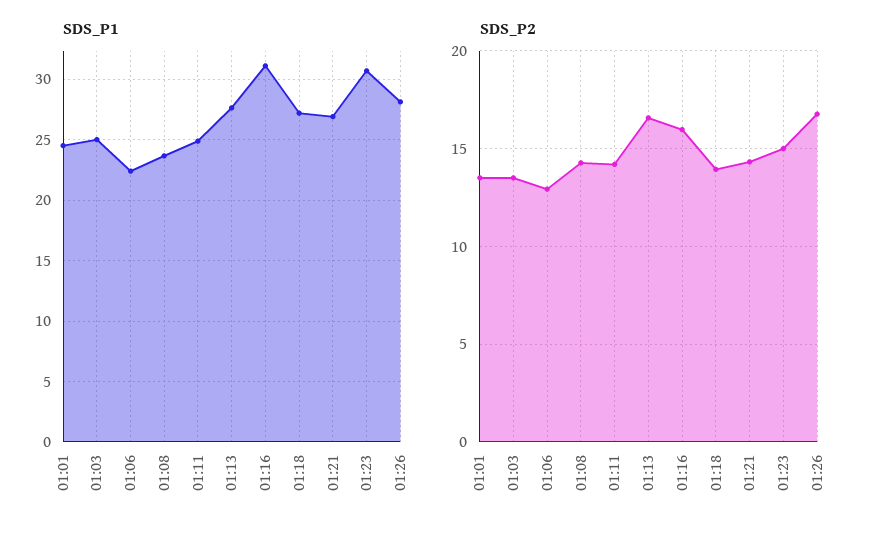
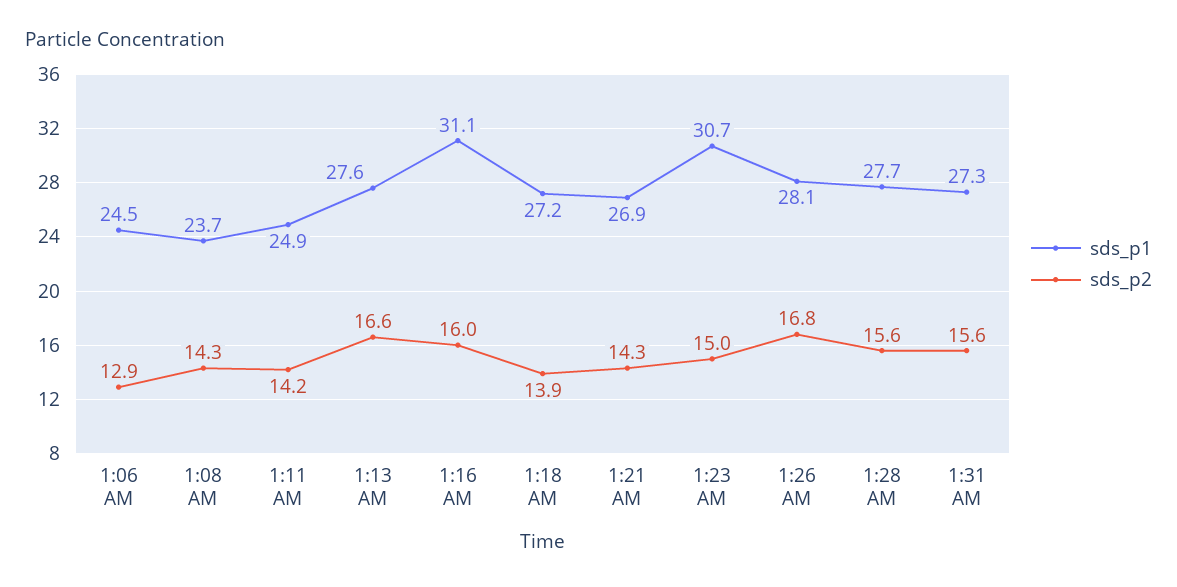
SDS_P1, 01:01: 24.5 -> none
SDS_P1, 01:03: 25 -> none
SDS_P1, 01:06: 22.5 -> 24.5
SDS_P2, 01:01: 13.5 -> none
SDS_P2, 01:03: 13.5 -> none
SDS_P1, 1:28 AM: none -> 27.7
SDS_P2, 1:28 AM: none -> 15.6
SDS_P1, 1:31 AM: none -> 27.3
SDS_P2, 1:31 AM: none -> 15.6

